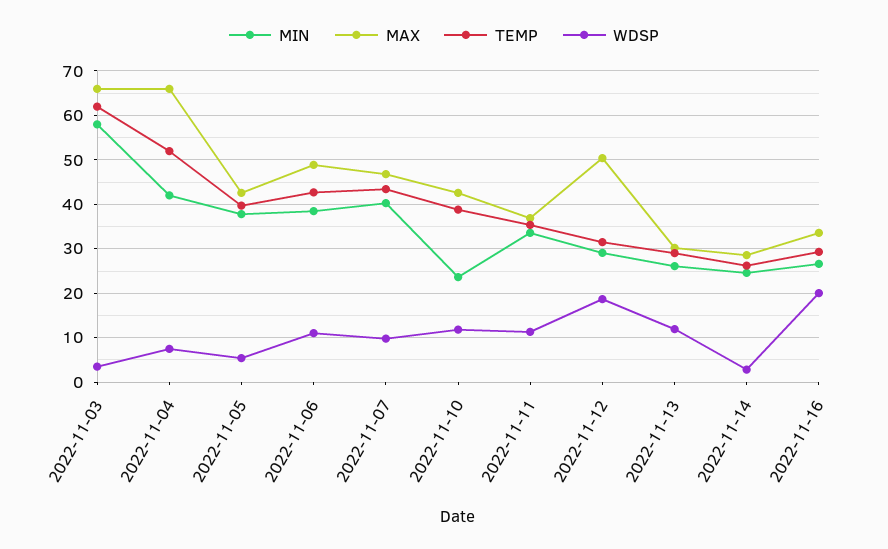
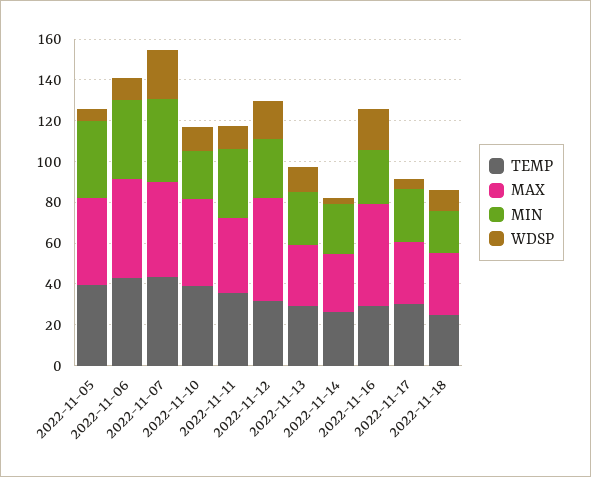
MIN, 2022-11-03: 58 -> none
MAX, 2022-11-03: 66 -> none
TEMP, 2022-11-03: 62 -> none
WDSP, 2022-11-03: 4 -> none
MIN, 2022-11-04: 42 -> none
MAX, 2022-11-04: 66 -> none
TEMP, 2022-11-04: 52 -> none
WDSP, 2022-11-04: 8 -> none
WDSP, 2022-11-07: 10 -> 25
MAX, 2022-11-16: 34 -> 50
TEMP, 2022-11-17: none -> 30
MAX, 2022-11-17: none -> 30
MIN, 2022-11-17: none -> 25
WDSP, 2022-11-17: none -> 5
TEMP, 2022-11-18: none -> 25
MAX, 2022-11-18: none -> 30
MIN, 2022-11-18: none -> 20
WDSP, 2022-11-18: none -> 10

